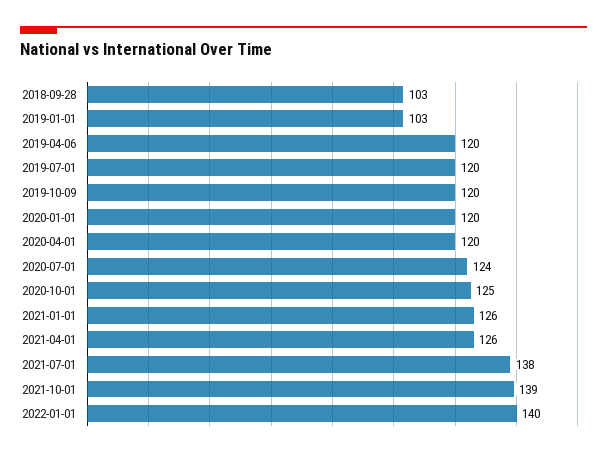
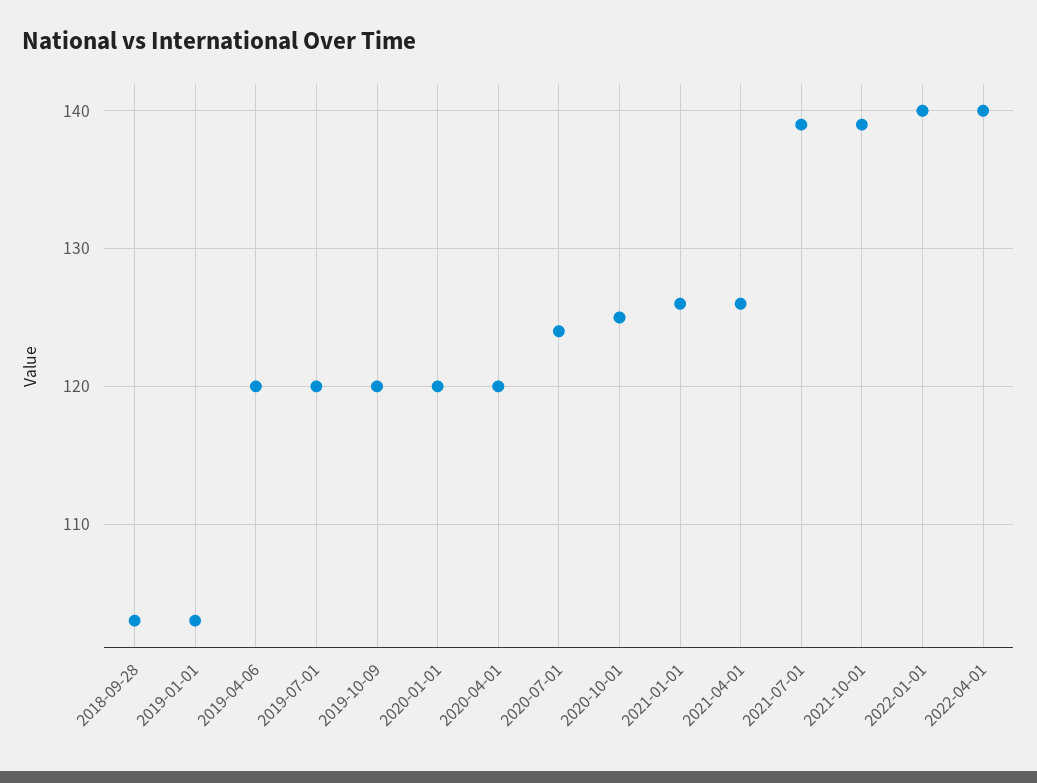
2021-07-01: 138 -> 139
2022-04-01: none -> 140

